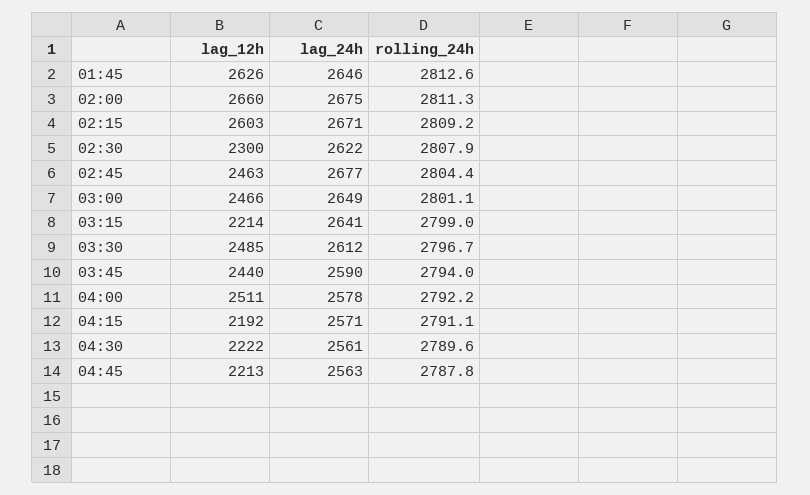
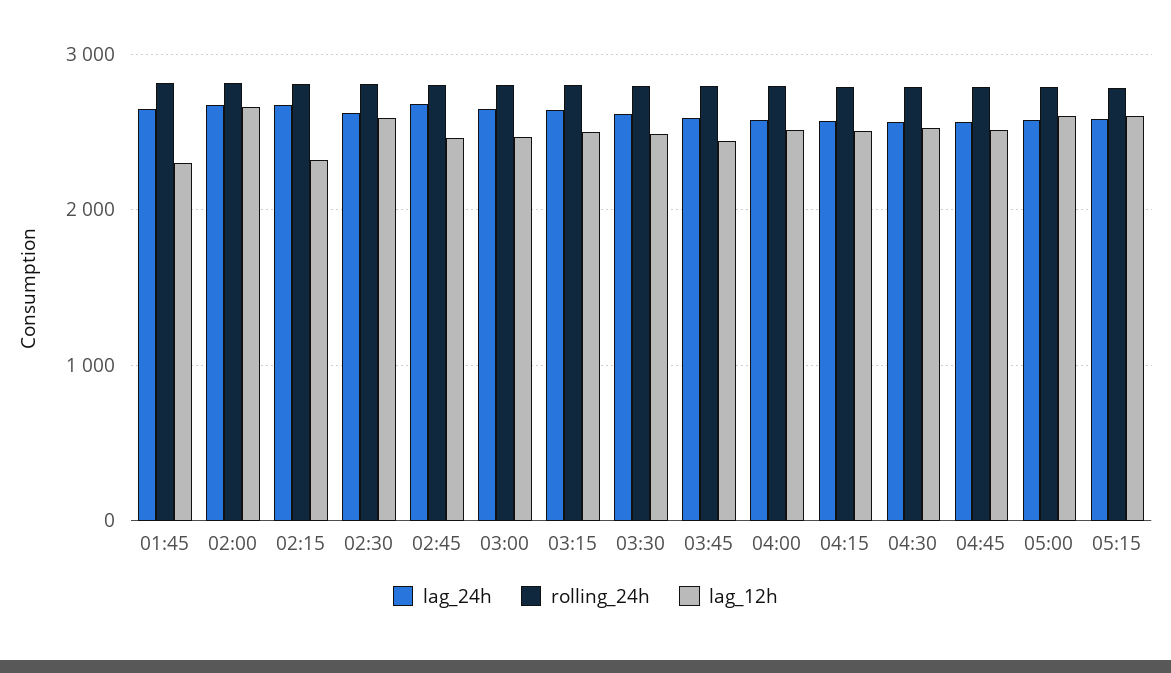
lag_12h, 01:45: 2626 -> 2300
lag_12h, 02:15: 2603 -> 2300
lag_12h, 02:30: 2300 -> 2600
lag_12h, 03:15: 2214 -> 2500
lag_12h, 04:15: 2192 -> 2500
lag_12h, 04:30: 2222 -> 2500
lag_12h, 04:45: 2213 -> 2500
lag_24h, 05:00: none -> 2600
rolling_24h, 05:00: none -> 2800
lag_12h, 05:00: none -> 2600
lag_24h, 05:15: none -> 2600
rolling_24h, 05:15: none -> 2800
lag_12h, 05:15: none -> 2600

